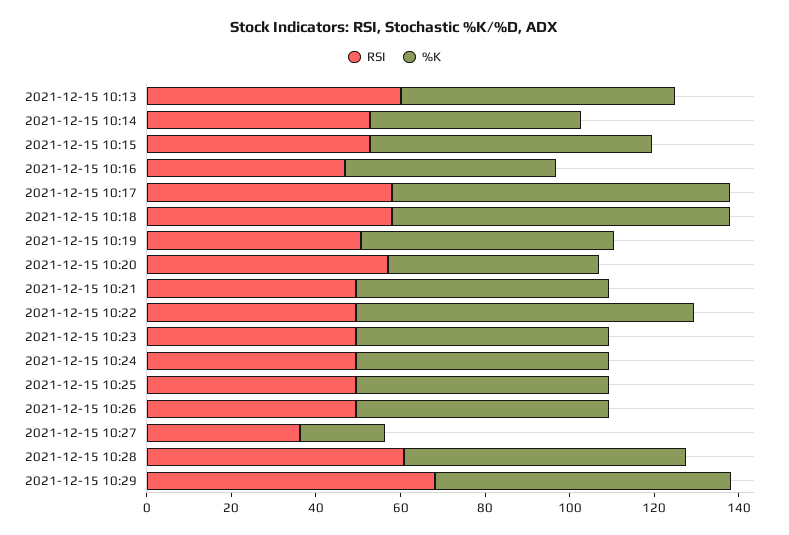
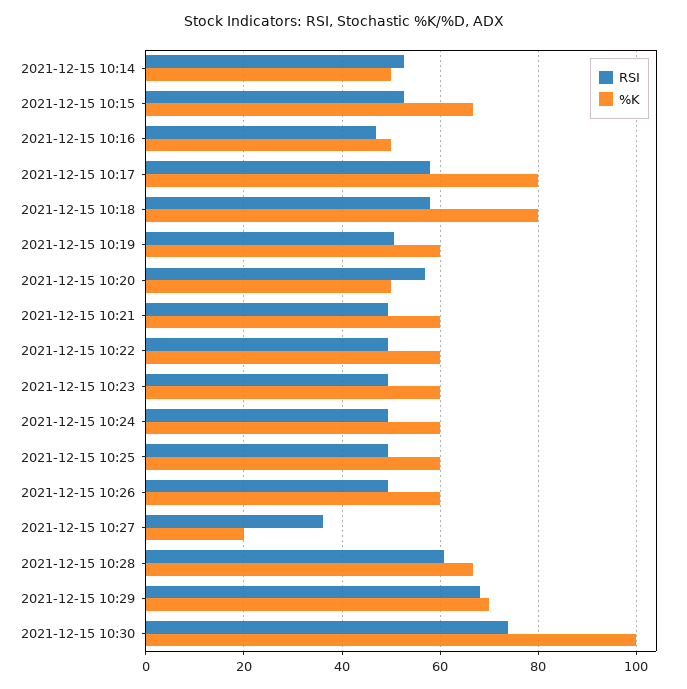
RSI, 2021-12-15 10:13: 60 -> none
%K, 2021-12-15 10:13: 65 -> none
%K, 2021-12-15 10:22: 80 -> 60
RSI, 2021-12-15 10:30: none -> 74
%K, 2021-12-15 10:30: none -> 100

